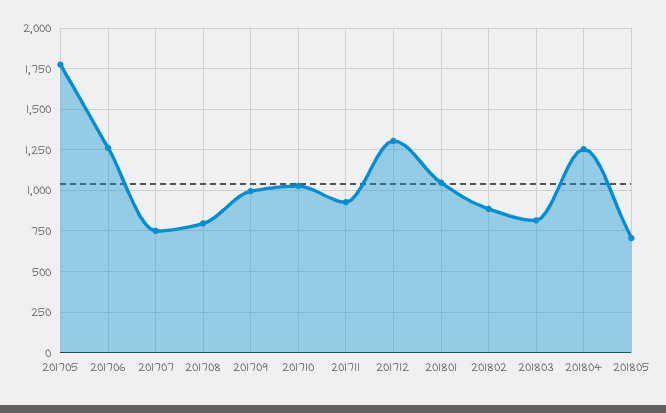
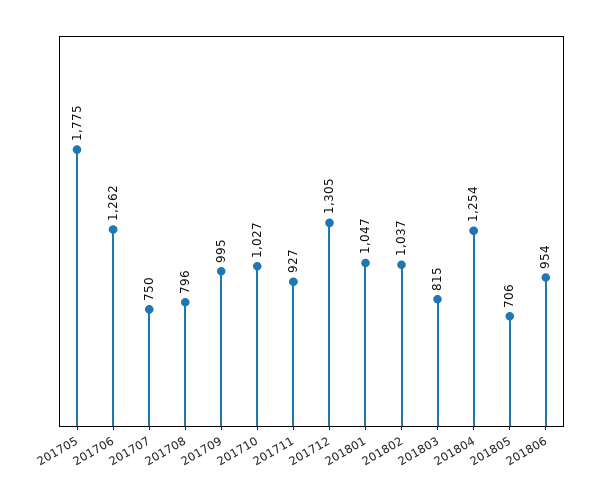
201802: 900 -> 1037
201806: none -> 954

